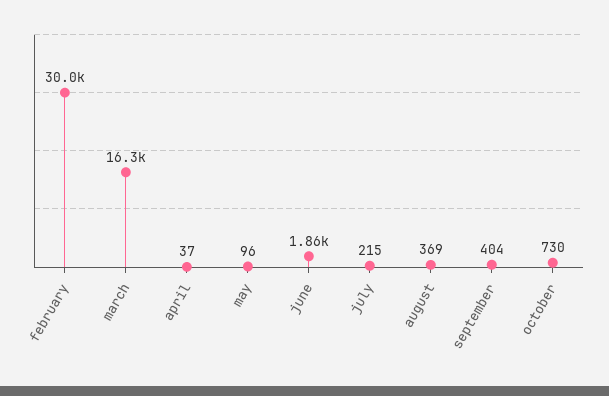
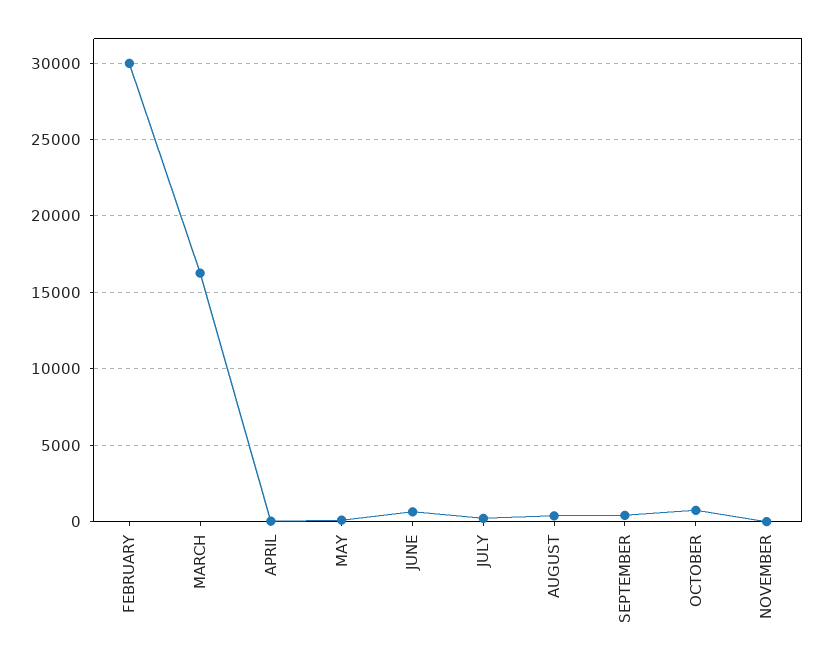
june: 1860 -> 500
NOVEMBER: none -> 0

